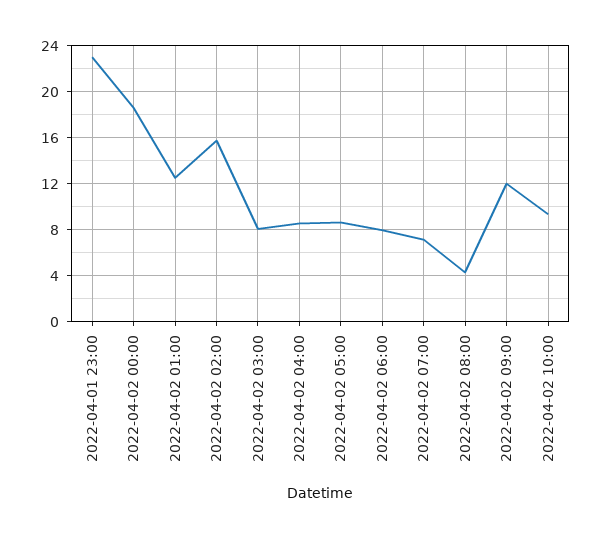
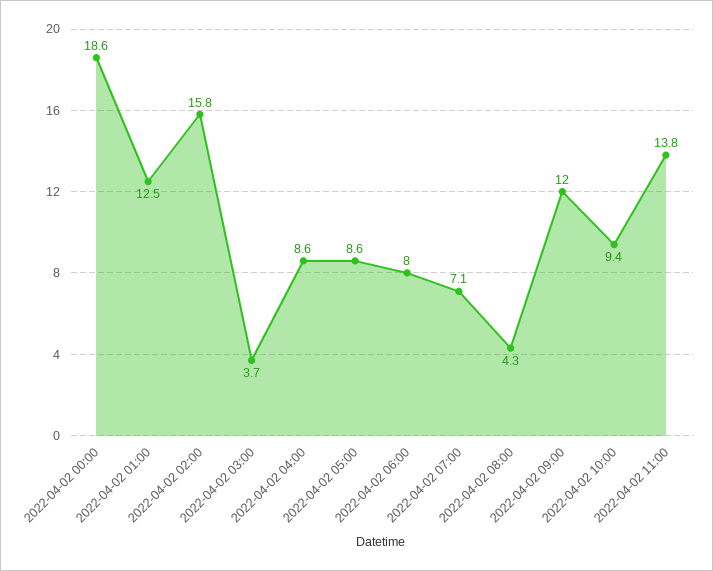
2022-04-01 23:00: 23 -> none
2022-04-02 03:00: 8 -> 3.7
2022-04-02 11:00: none -> 13.8

